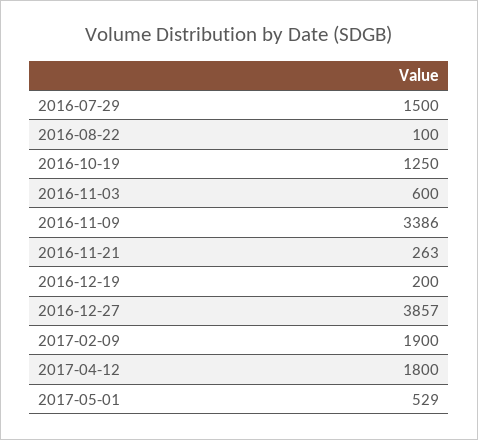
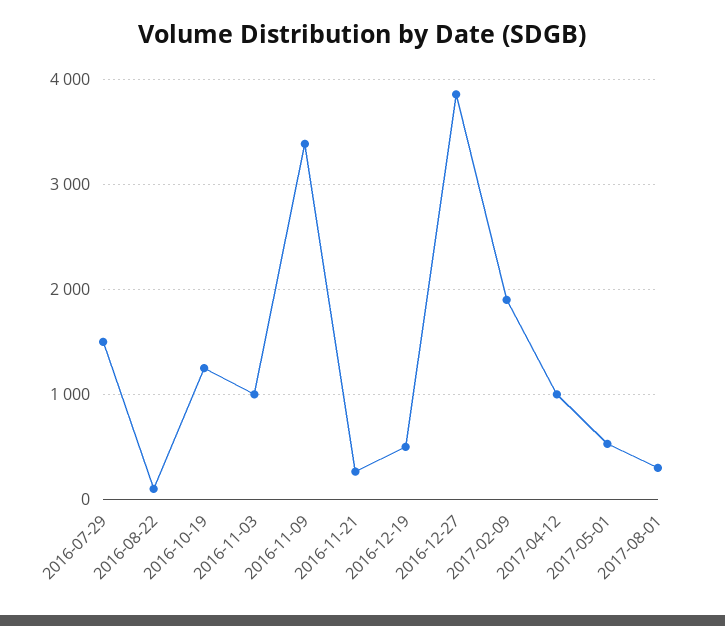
2016-11-03: 600 -> 1000
2016-12-19: 200 -> 500
2017-04-12: 1800 -> 1000
2017-08-01: none -> 300

